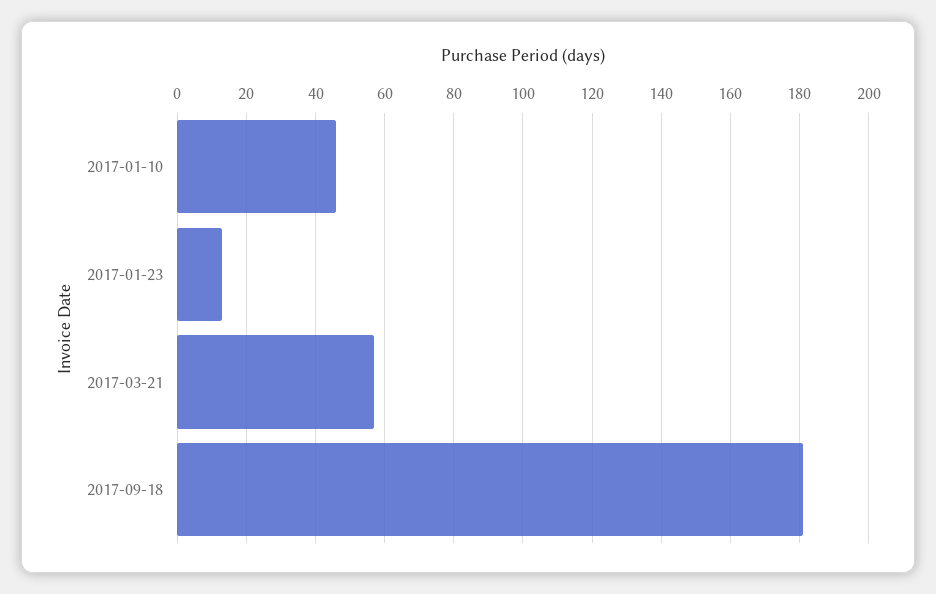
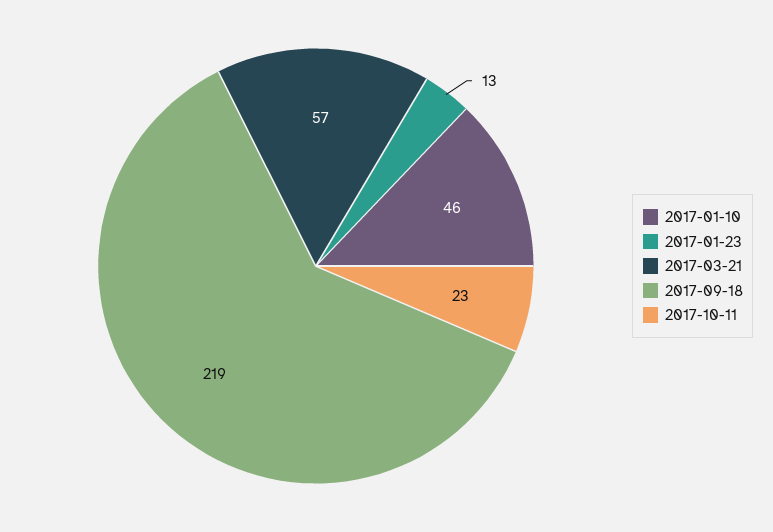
2017-09-18: 180 -> 219
2017-10-11: none -> 23

